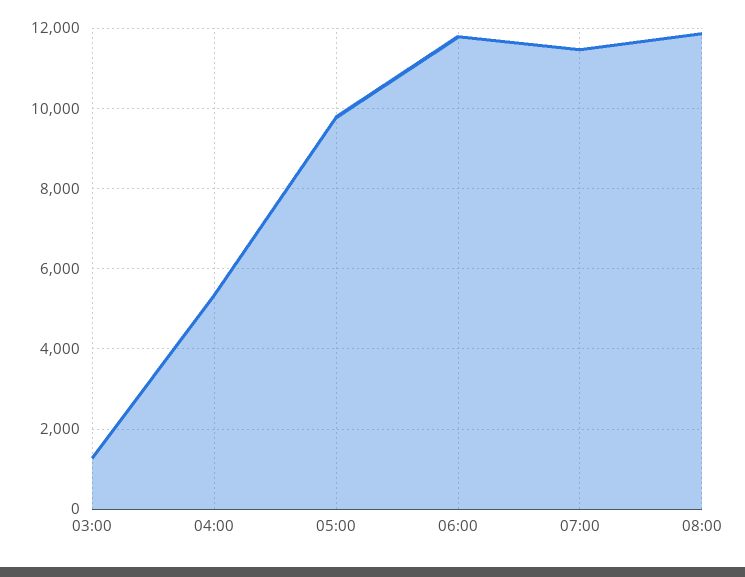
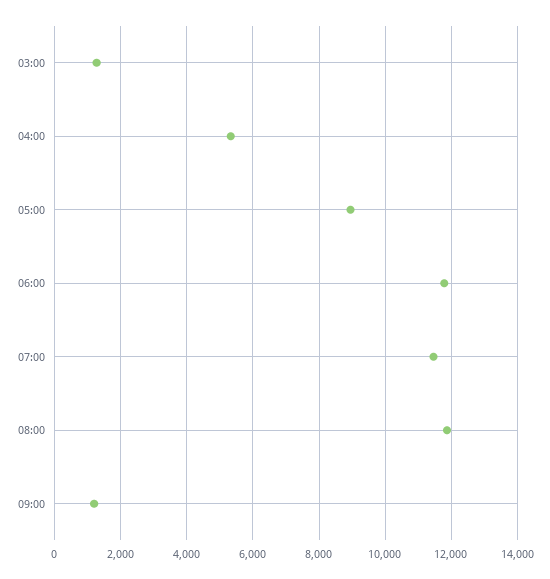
05:00: 9800 -> 9000
09:00: none -> 1200

